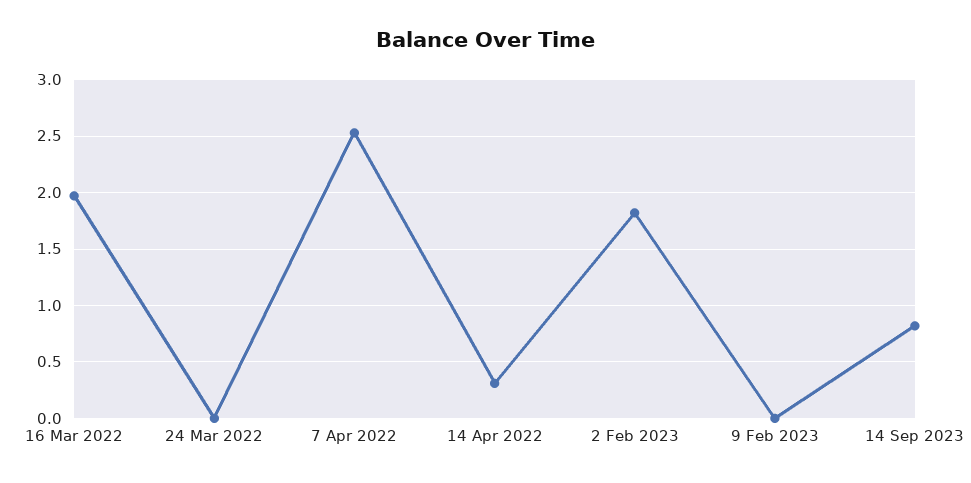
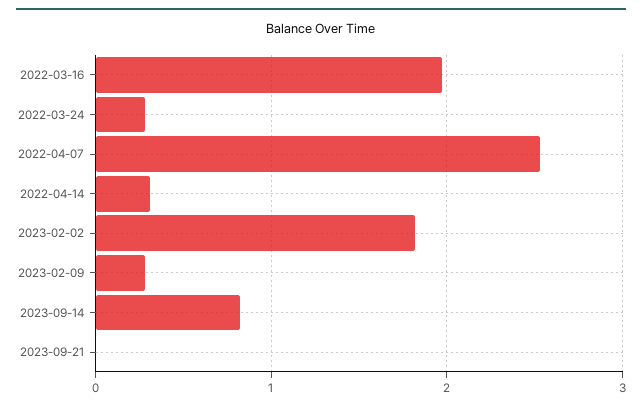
24 Mar 2022: 0 -> 0.3
9 Feb 2023: 0 -> 0.3
2023-09-21: none -> 0

